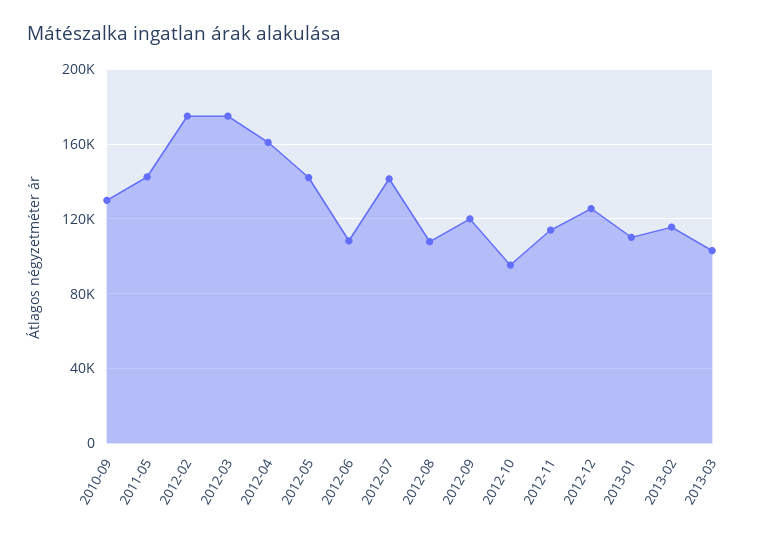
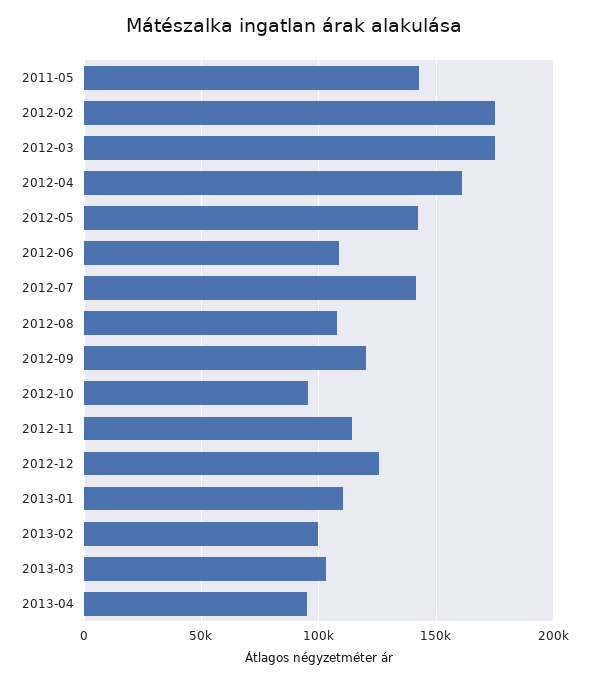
2010-09: 130000 -> none
2013-02: 115000 -> 100000
2013-04: none -> 95000

